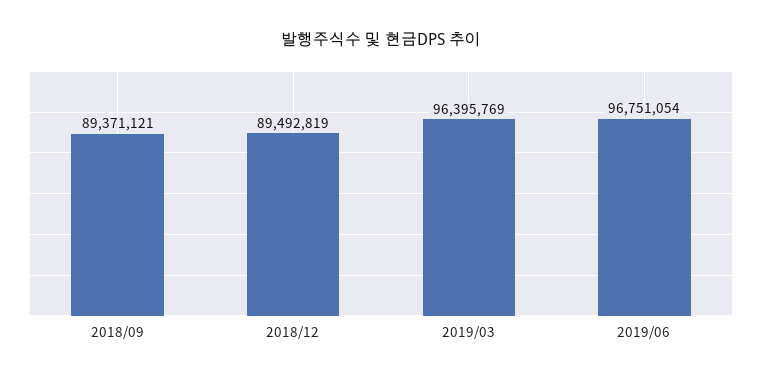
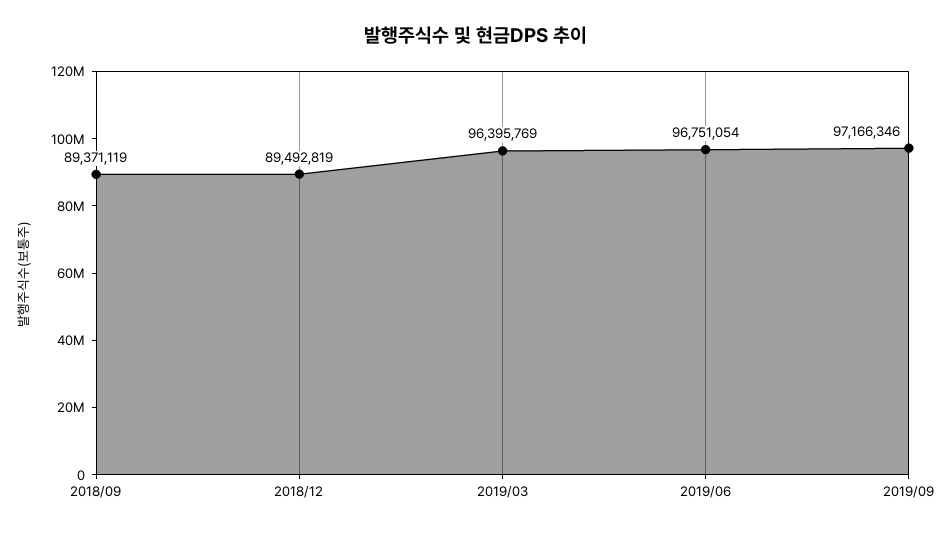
2018/09: 89371121 -> 89371119
2019/09: none -> 97166346

